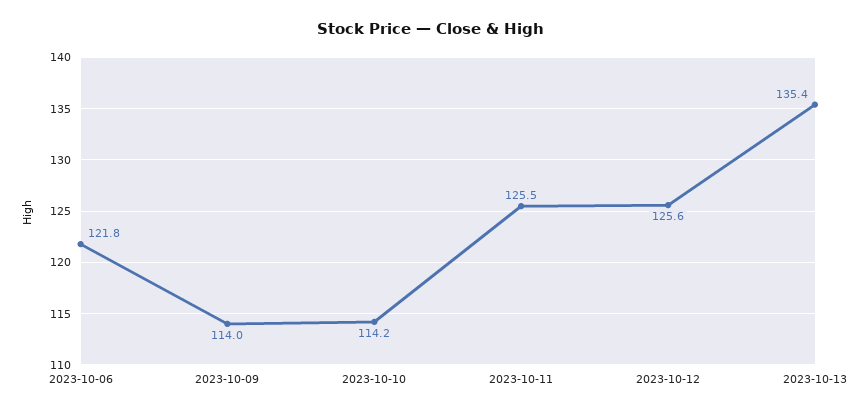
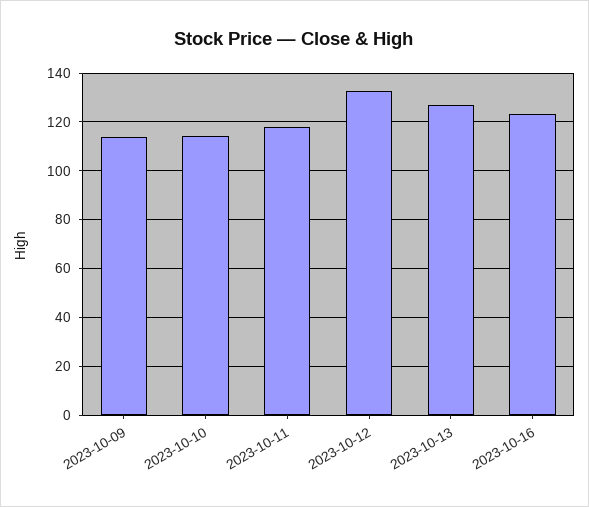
2023-10-06: 121.8 -> none
2023-10-11: 125.5 -> 117.5
2023-10-12: 125.6 -> 132.5
2023-10-13: 135.4 -> 127.5
2023-10-16: none -> 122.5

